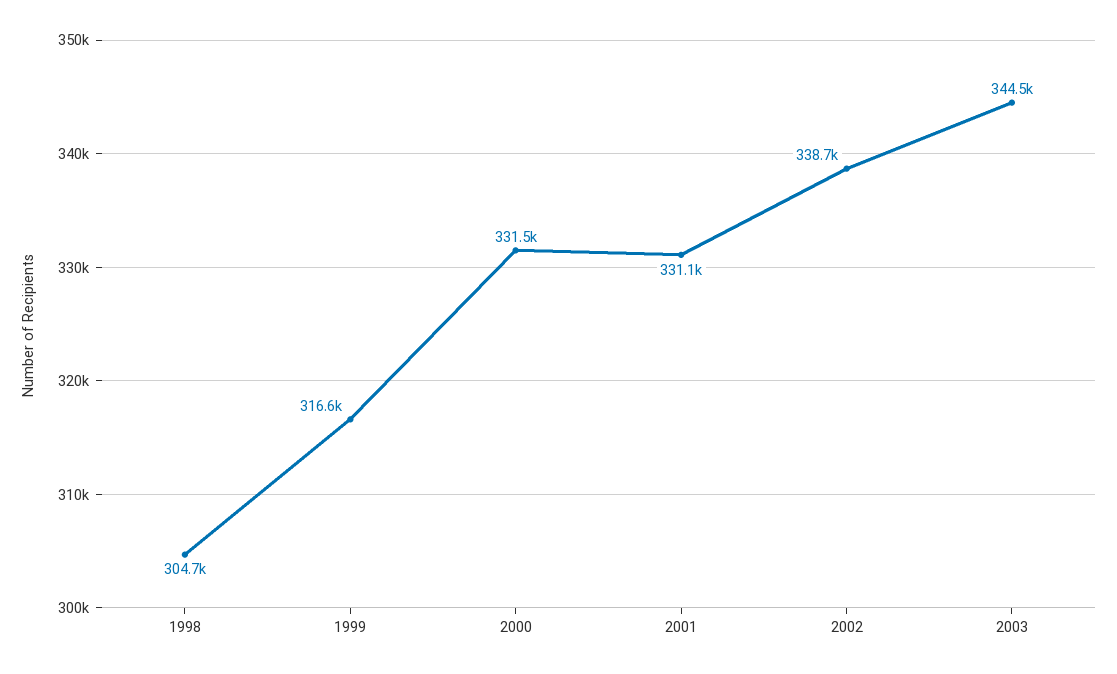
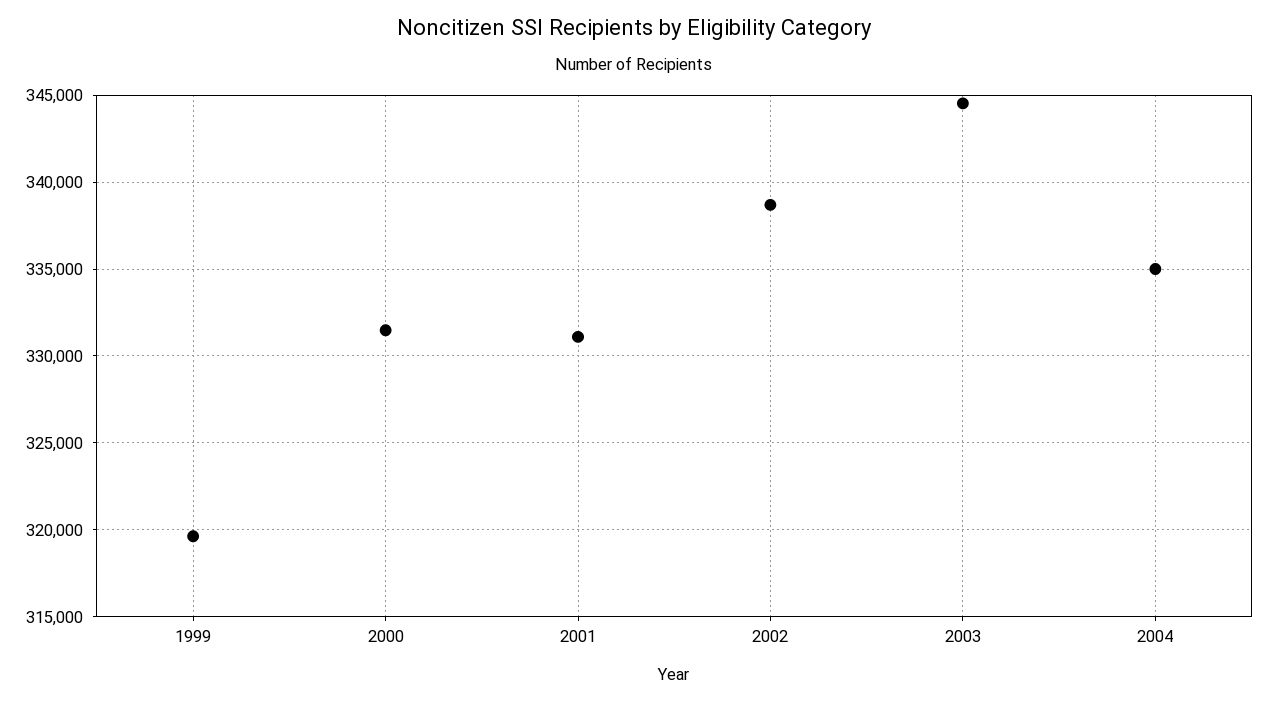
1998: 304700 -> none
1999: 316600 -> 319500
2004: none -> 335000

